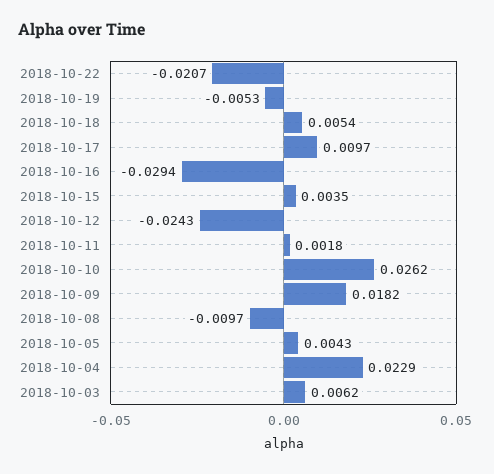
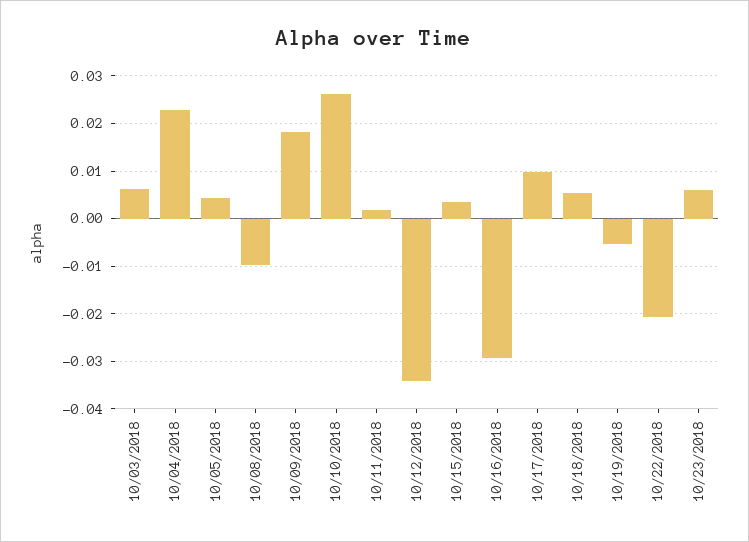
2018-10-12: -0.0243 -> -0.034
10/23/2018: none -> 0.006

